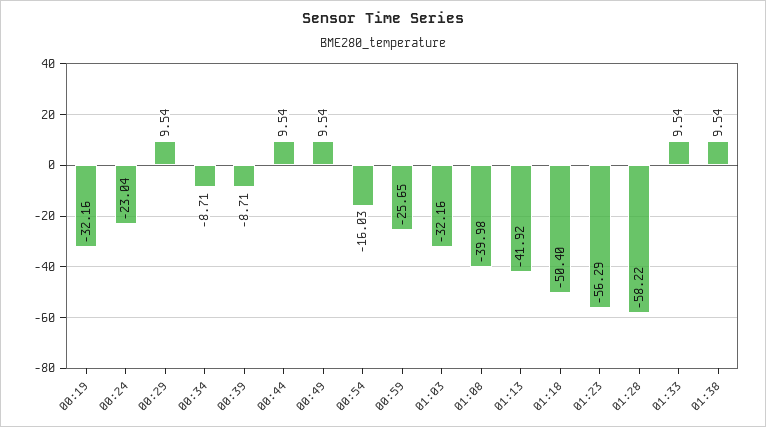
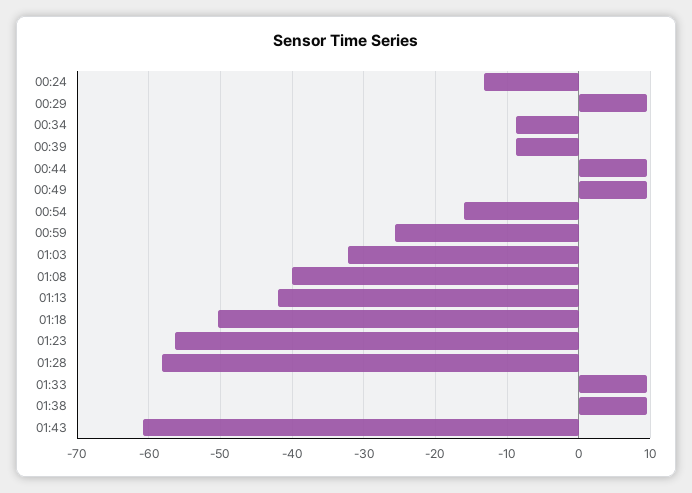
00:19: -32.16 -> none
00:24: -23.04 -> -13
01:43: none -> -61

